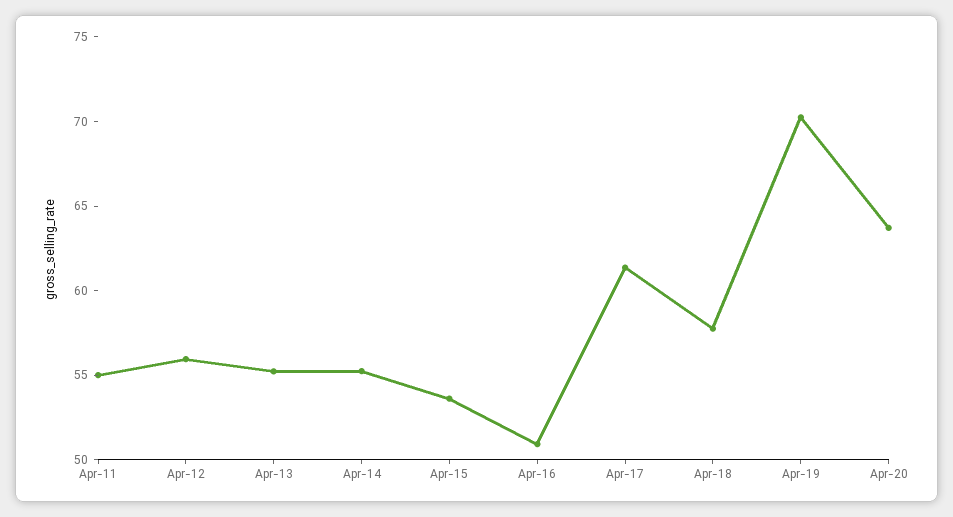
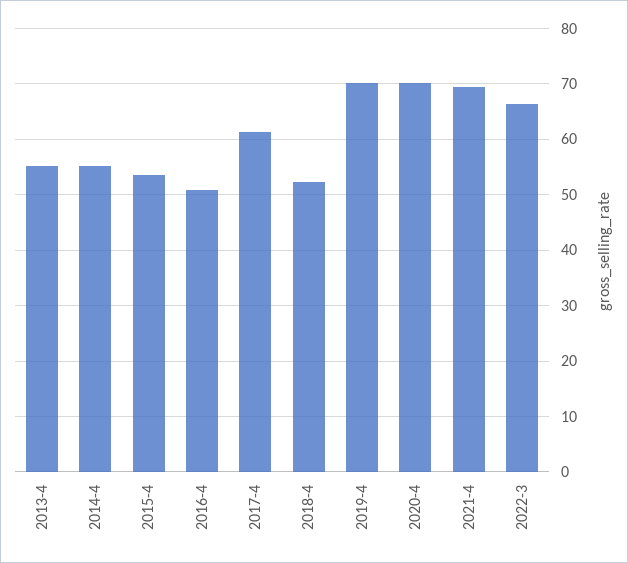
Apr-11: 55 -> none
Apr-12: 56 -> none
Apr-18: 58 -> 52
Apr-20: 64 -> 70
2021-4: none -> 70
2022-3: none -> 66

